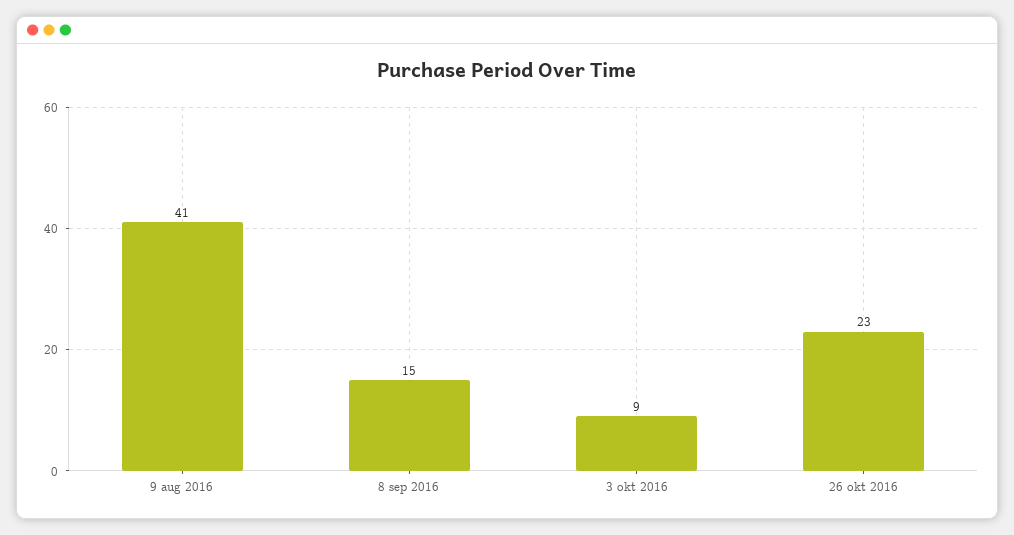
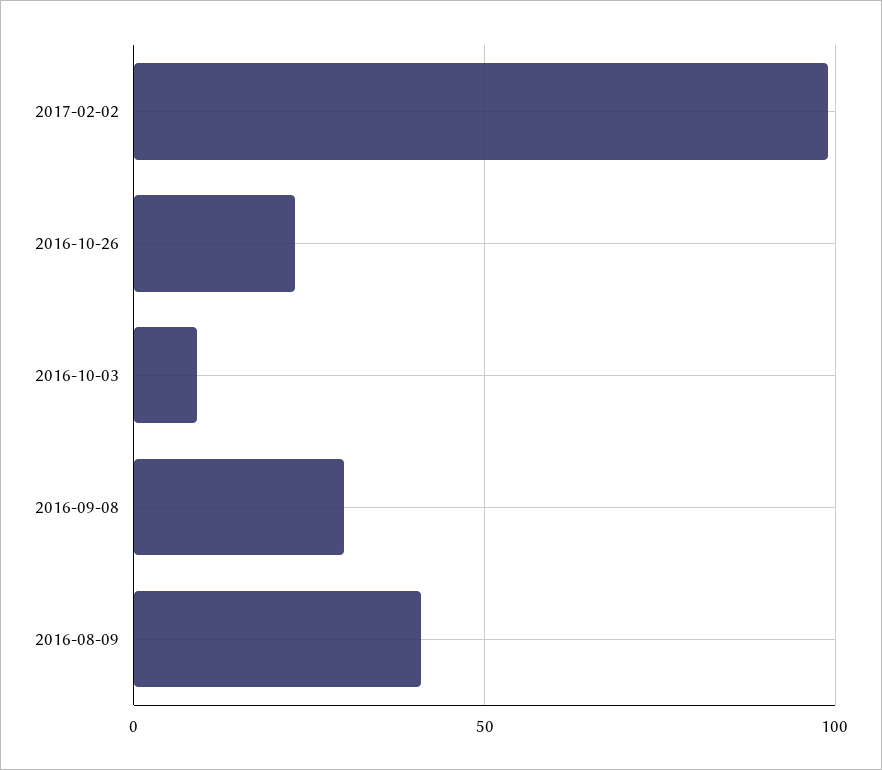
8 sep 2016: 15 -> 30
2017-02-02: none -> 100

